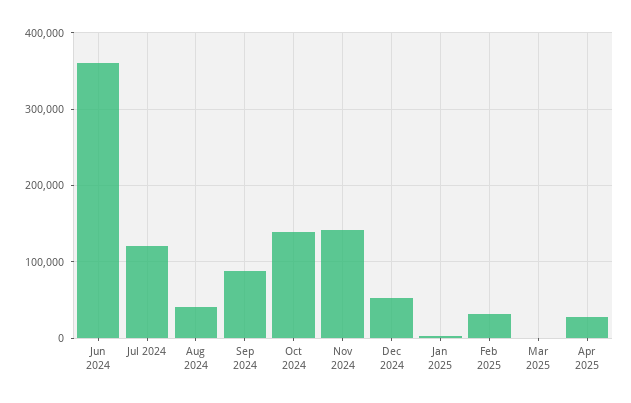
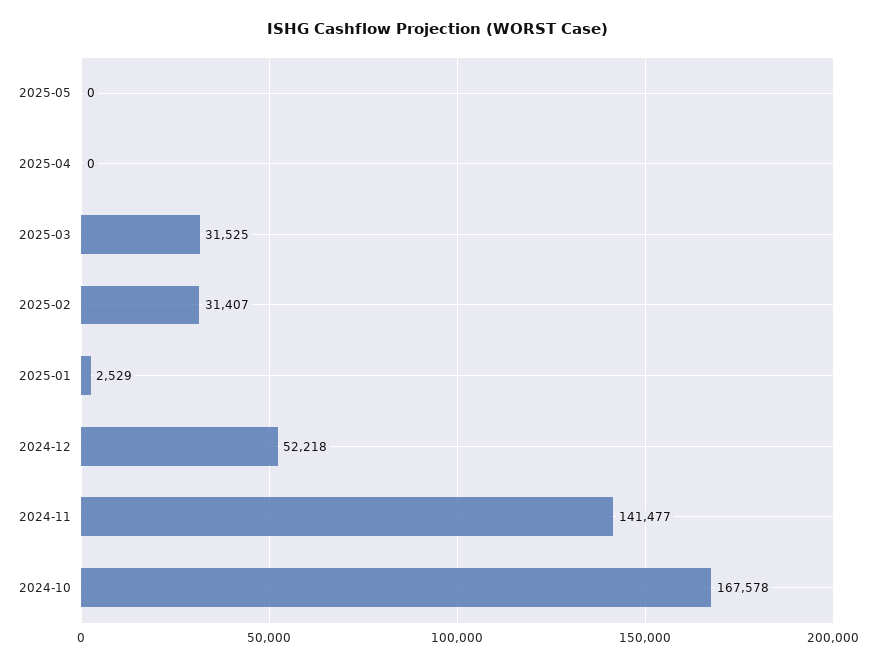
Jun 2024: 360000 -> none
Jul 2024: 120000 -> none
Aug 2024: 40000 -> none
Sep 2024: 90000 -> none
Oct 2024: 140000 -> 167578
Mar 2025: 0 -> 31525
Apr 2025: 30000 -> 0
2025-05: none -> 0

